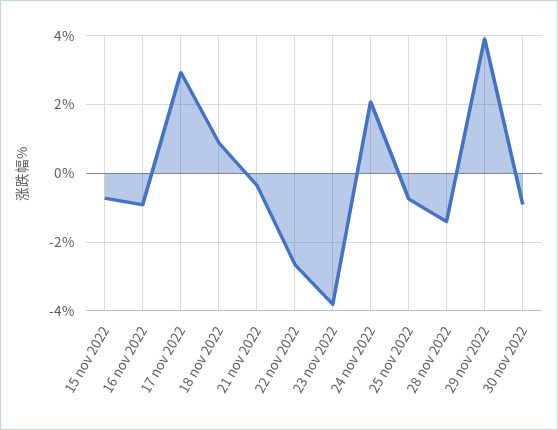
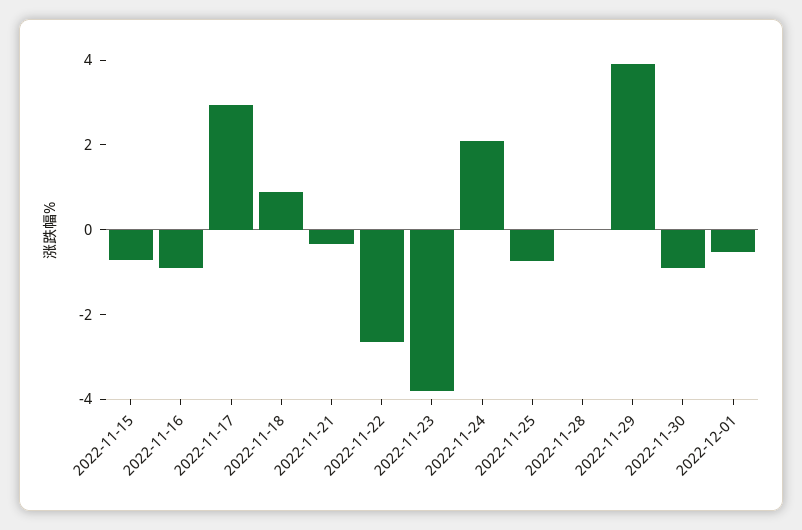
28 nov 2022: -1.4 -> 0
2022-12-01: none -> -0.5

